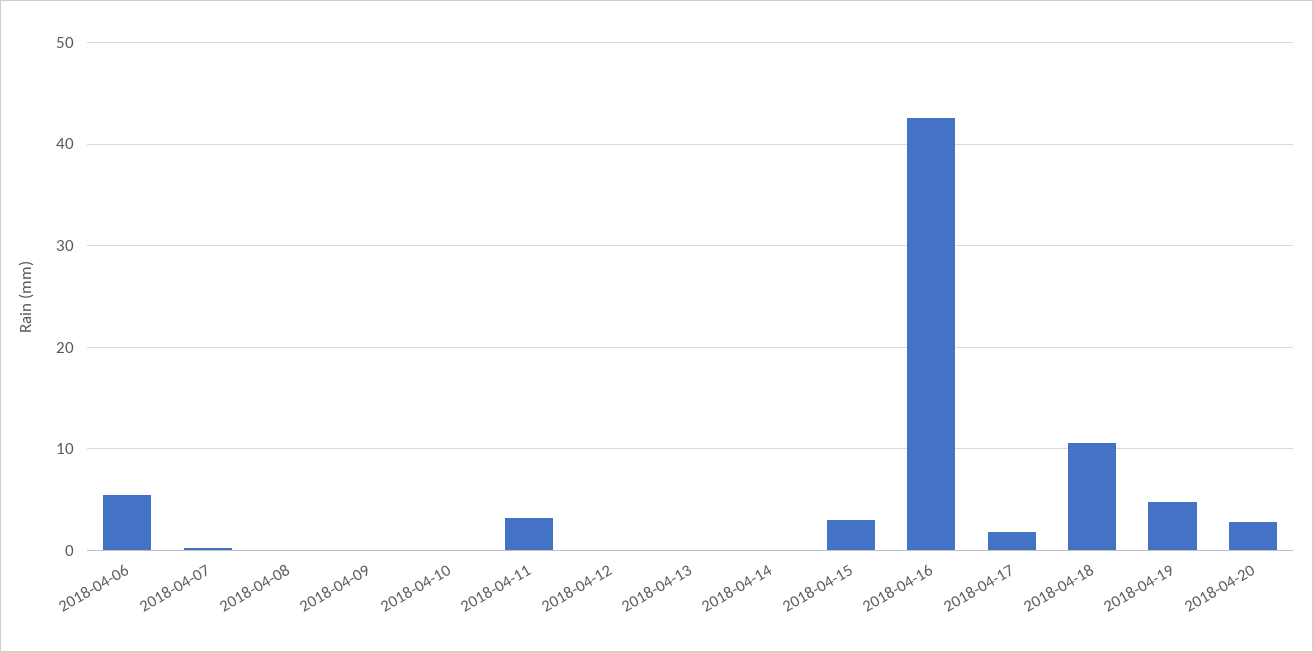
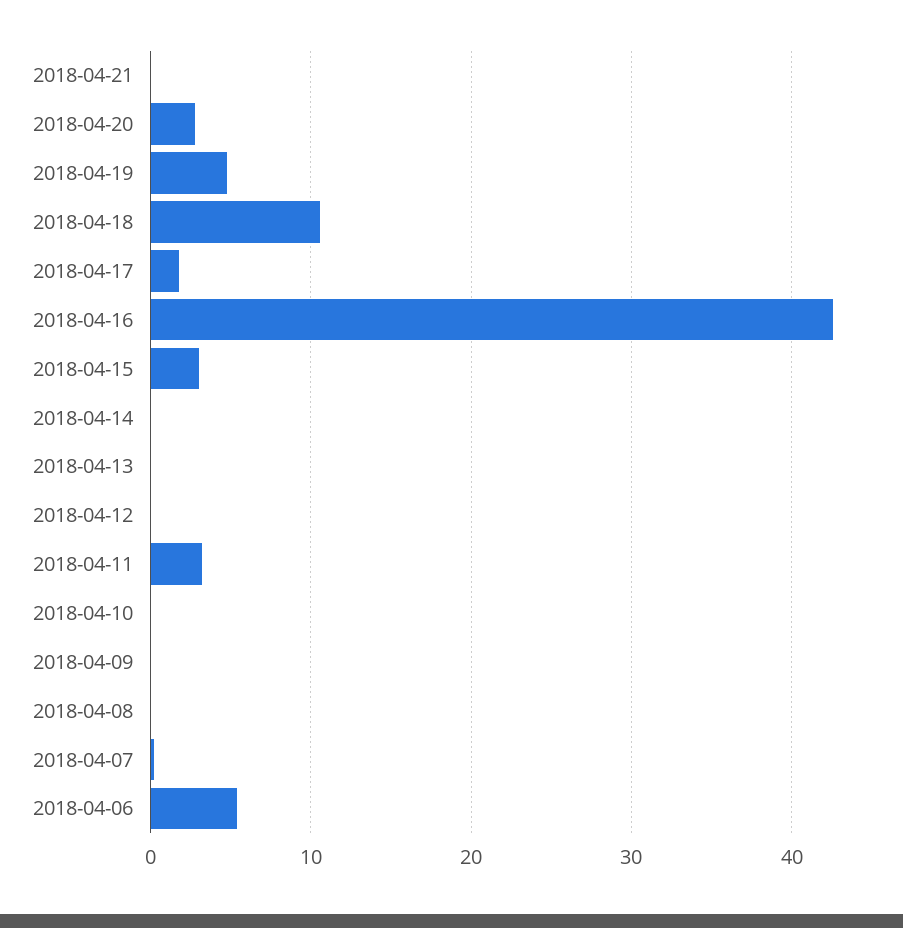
2018-04-21: none -> 0

